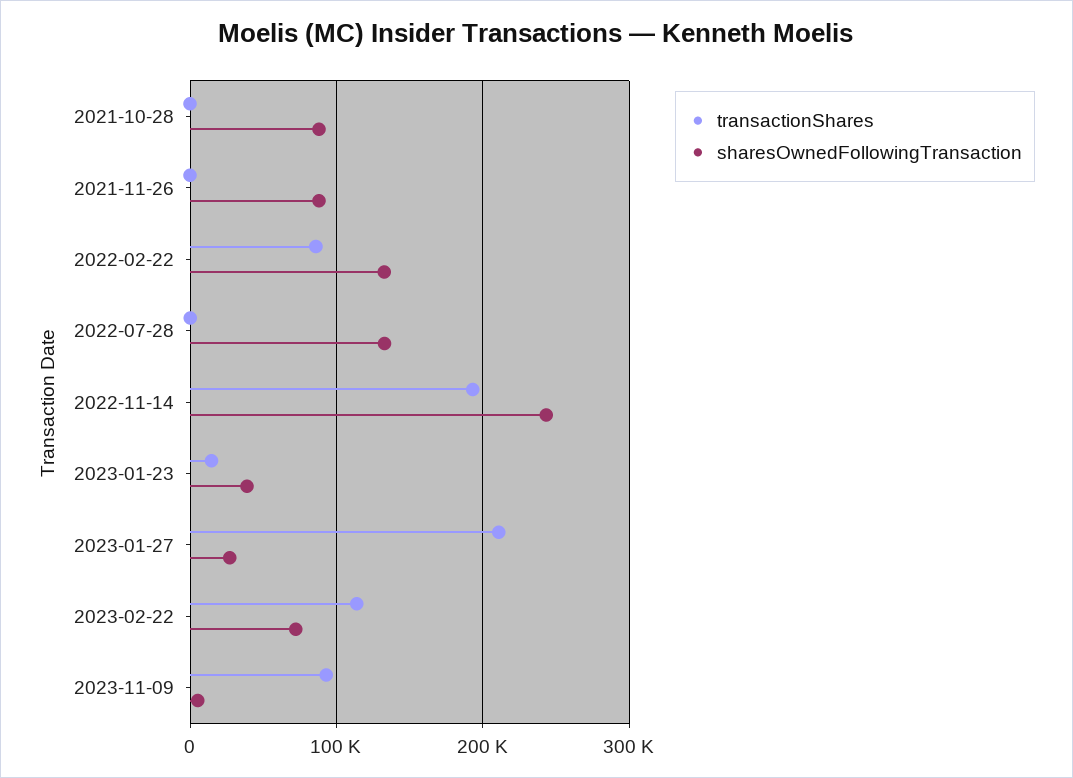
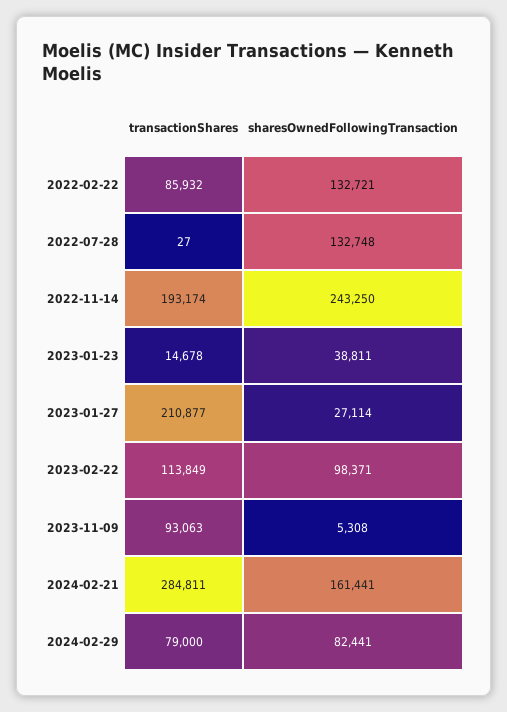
transactionShares, 2021-10-28: 0 -> none
sharesOwnedFollowingTransaction, 2021-10-28: 90000 -> none
transactionShares, 2021-11-26: 0 -> none
sharesOwnedFollowingTransaction, 2021-11-26: 90000 -> none
sharesOwnedFollowingTransaction, 2023-02-22: 70000 -> 98371
transactionShares, 2024-02-21: none -> 284811
sharesOwnedFollowingTransaction, 2024-02-21: none -> 161441
transactionShares, 2024-02-29: none -> 79000
sharesOwnedFollowingTransaction, 2024-02-29: none -> 82441

